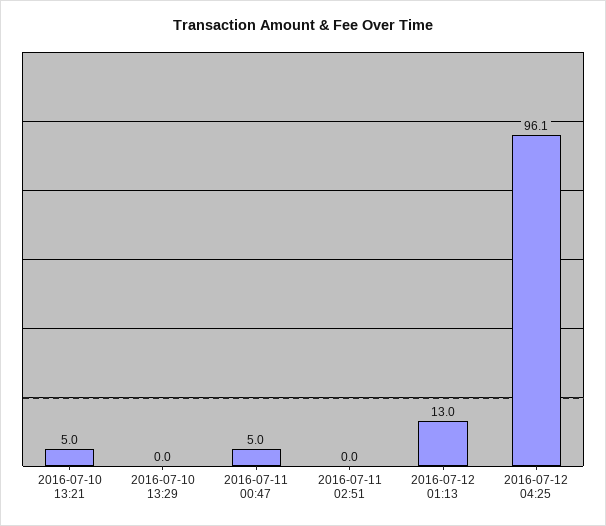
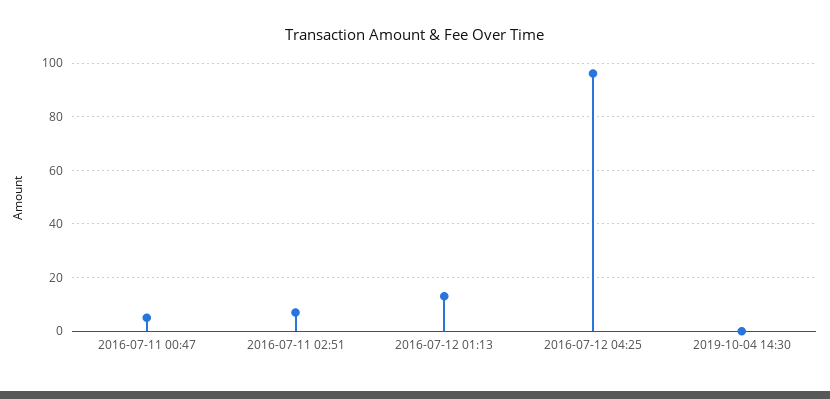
2016-07-10 13:21: 5 -> none
2016-07-10 13:29: 0 -> none
2016-07-11 02:51: 0 -> 7.5
2019-10-04 14:30: none -> 0

